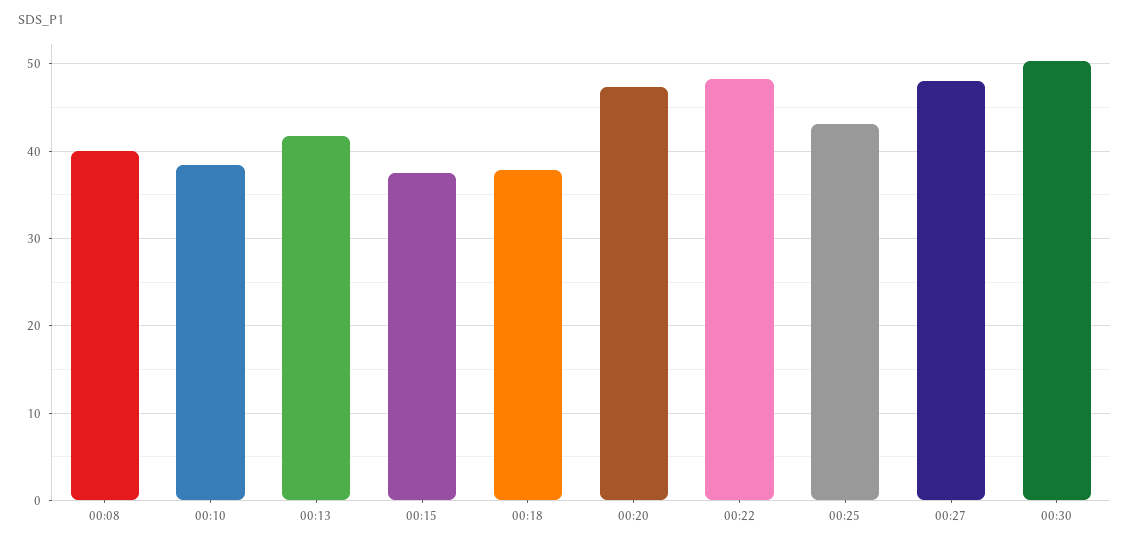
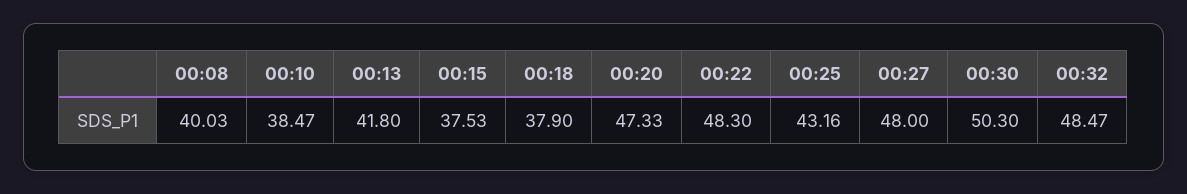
00:32: none -> 48.47

